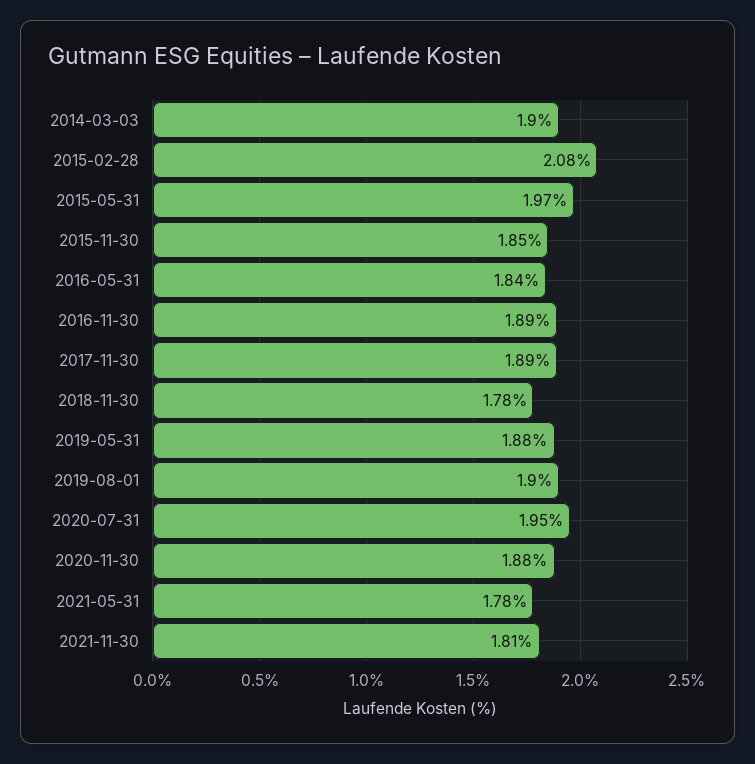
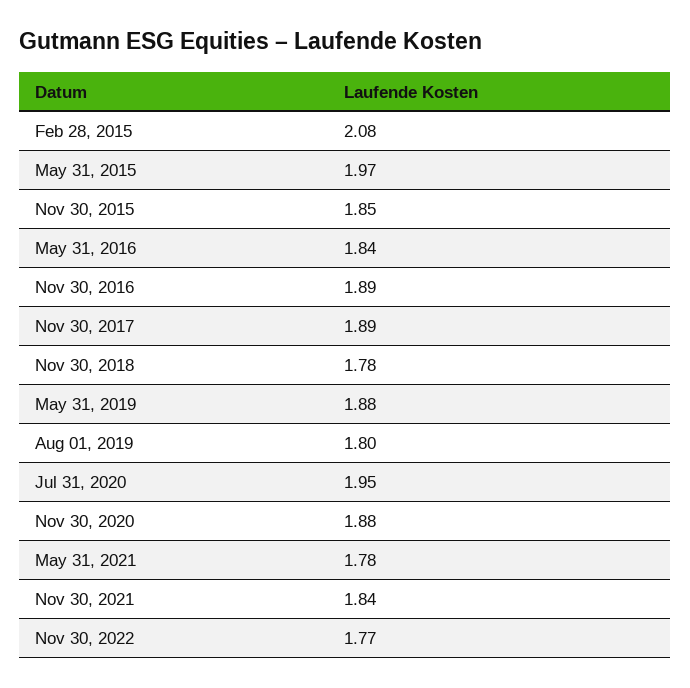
2014-03-03: 1.9 -> none
2019-08-01: 1.9 -> 1.8
2021-11-30: 1.81 -> 1.84
Nov 30, 2022: none -> 1.77

